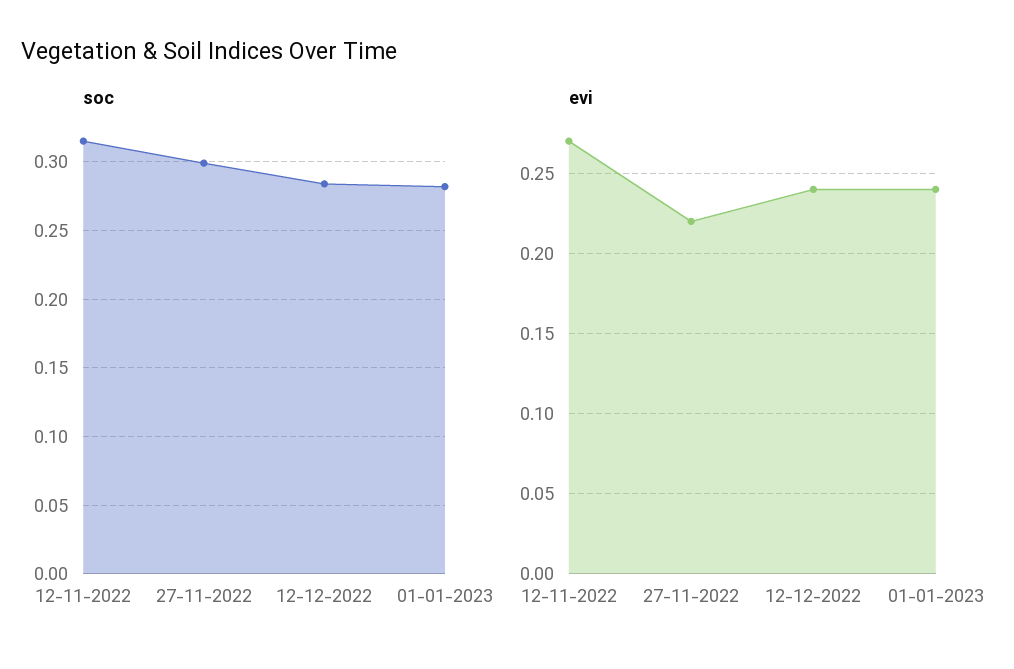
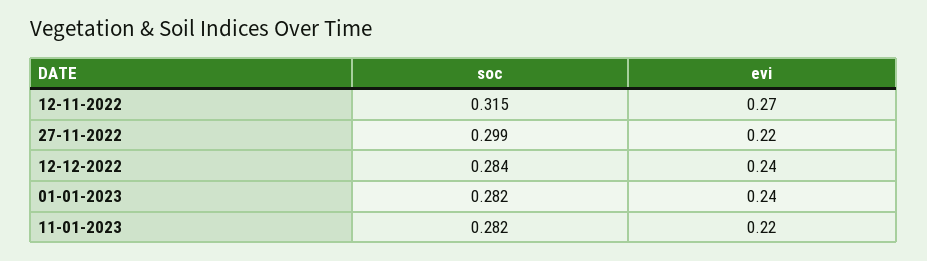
soc, 11-01-2023: none -> 0.282
evi, 11-01-2023: none -> 0.22

